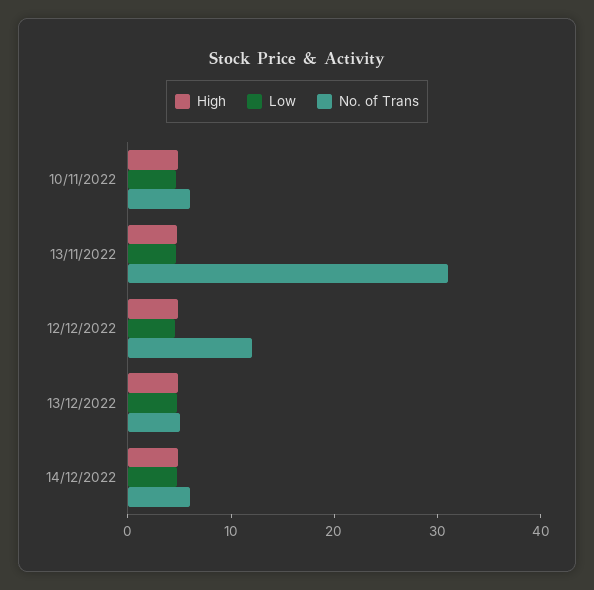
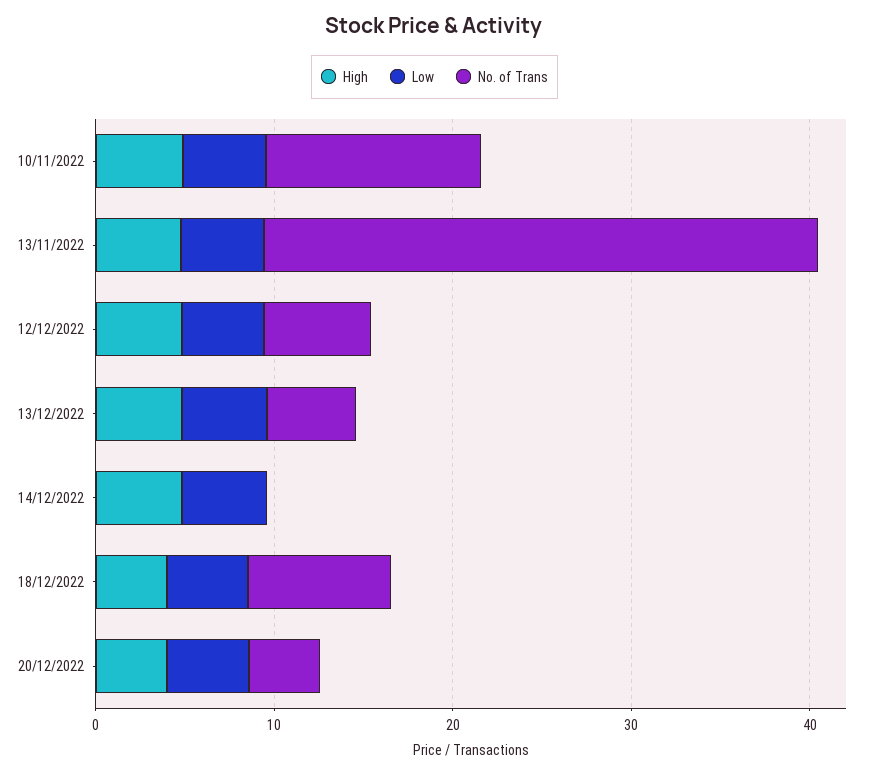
No. of Trans, 10/11/2022: 6 -> 12
No. of Trans, 12/12/2022: 12 -> 6
No. of Trans, 14/12/2022: 6 -> 0
High, 18/12/2022: none -> 4
Low, 18/12/2022: none -> 4
No. of Trans, 18/12/2022: none -> 8
High, 20/12/2022: none -> 4
Low, 20/12/2022: none -> 4
No. of Trans, 20/12/2022: none -> 4

